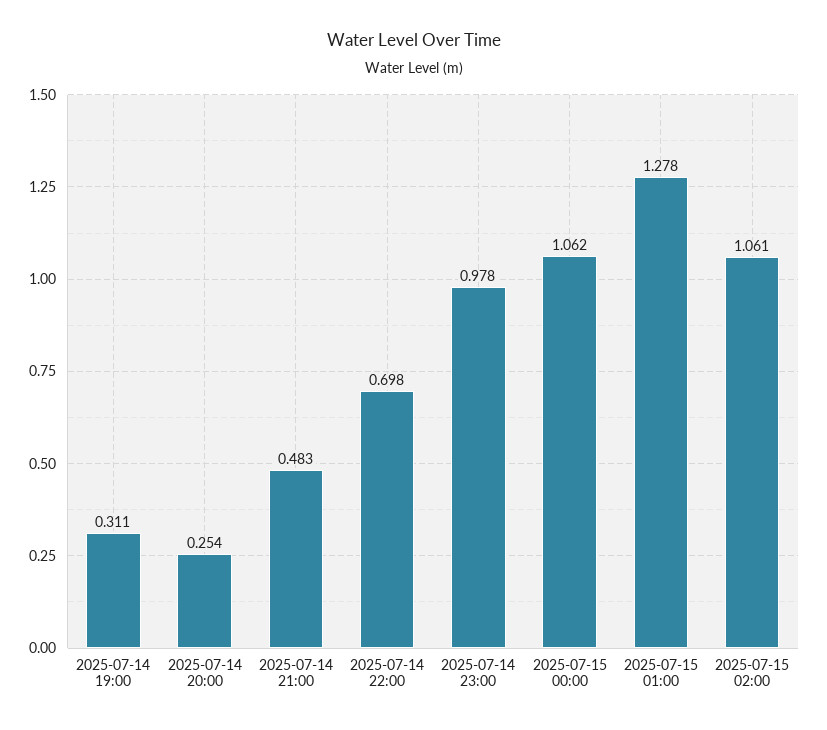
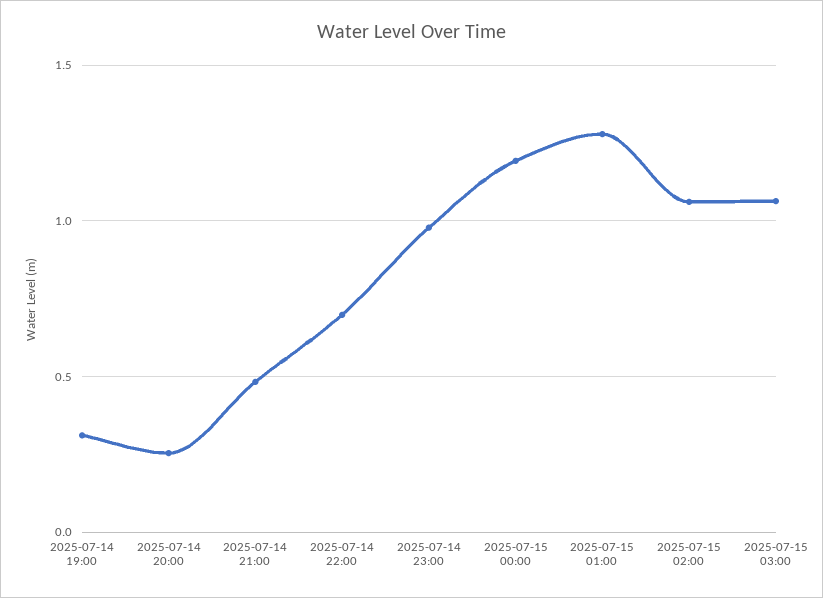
2025-07-15 00:00: 1.062 -> 1.2
2025-07-15 03:00: none -> 1.05

